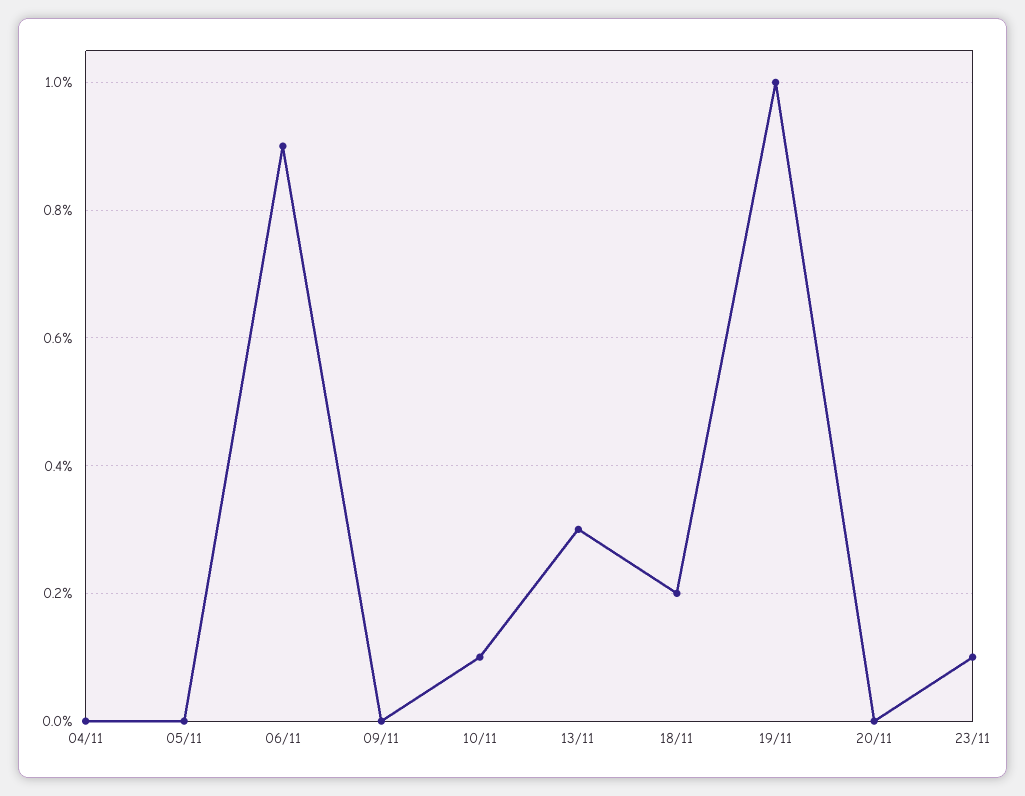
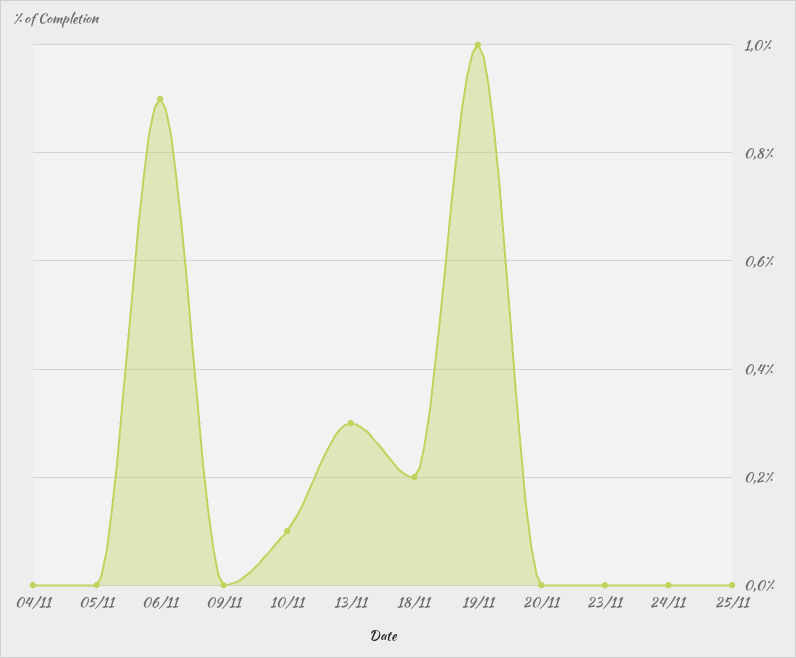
23/11: 0.1 -> 0
24/11: none -> 0
25/11: none -> 0

